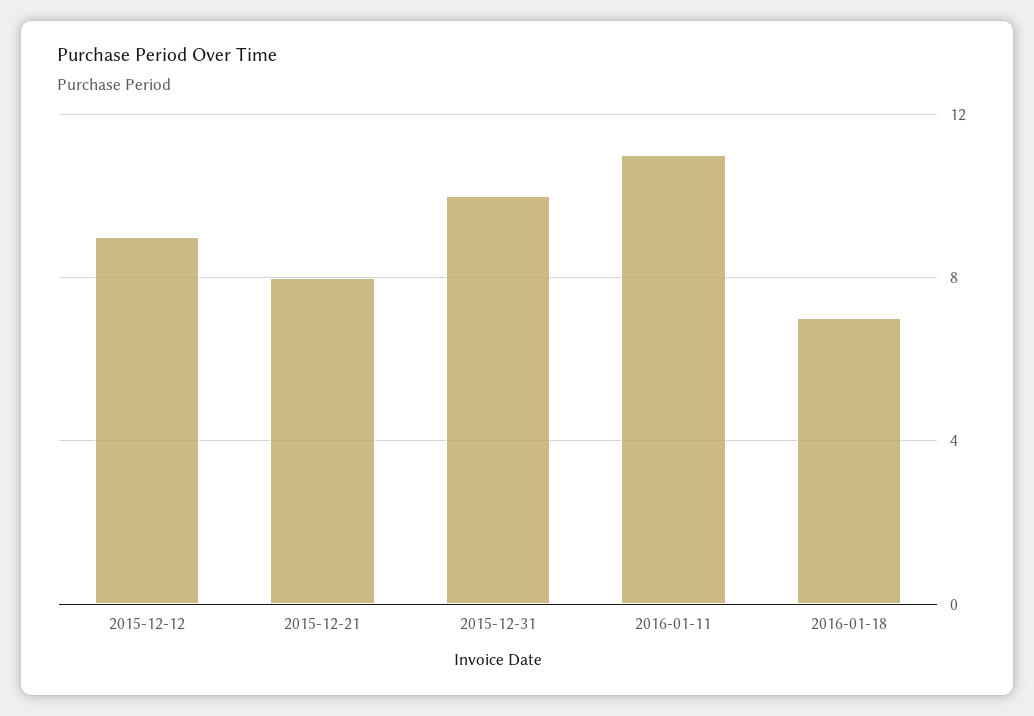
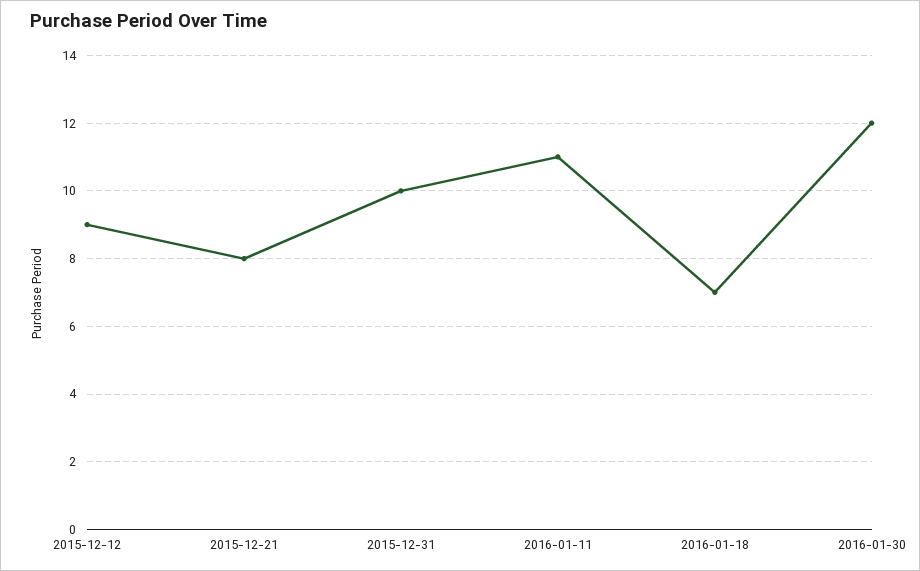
2016-01-30: none -> 12

